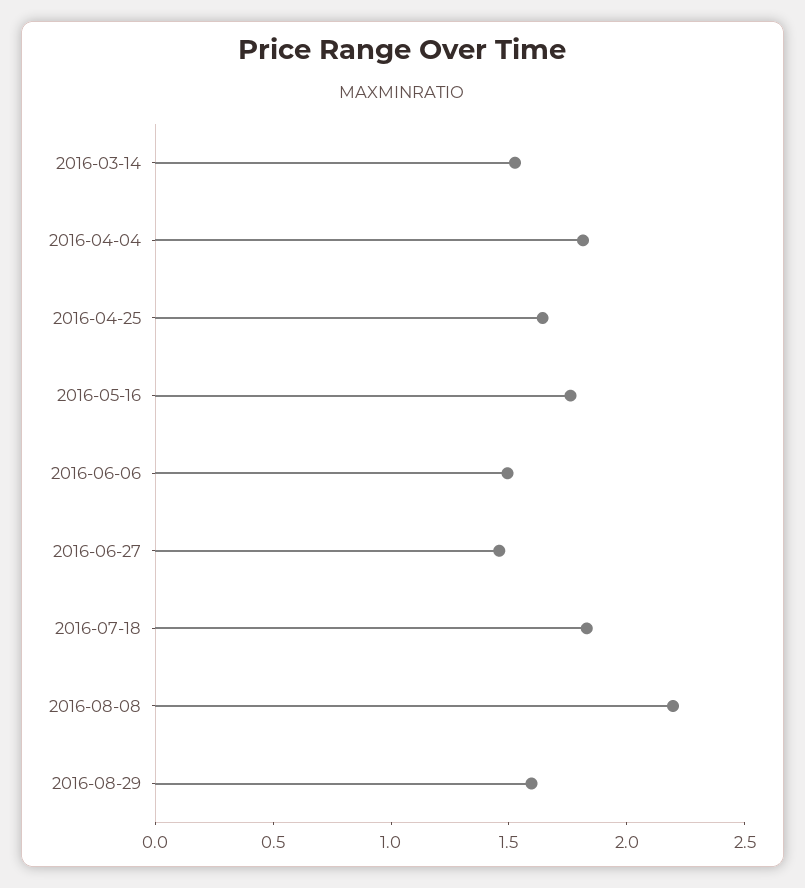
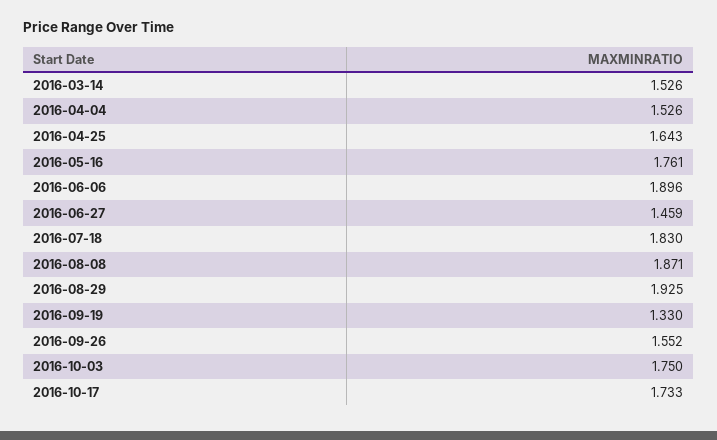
2016-04-04: 1.8 -> 1.526
2016-06-06: 1.5 -> 1.896
2016-08-08: 2.2 -> 1.871
2016-08-29: 1.6 -> 1.925
2016-09-19: none -> 1.33
2016-09-26: none -> 1.552
2016-10-03: none -> 1.75
2016-10-17: none -> 1.733

